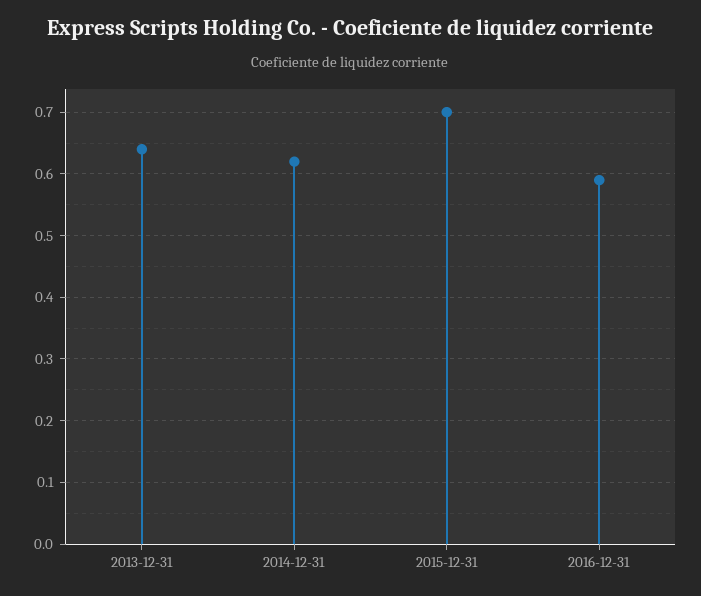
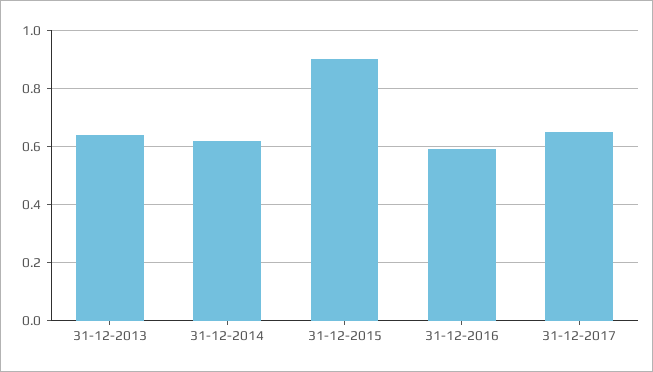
2015-12-31: 0.7 -> 0.9
31-12-2017: none -> 0.65

